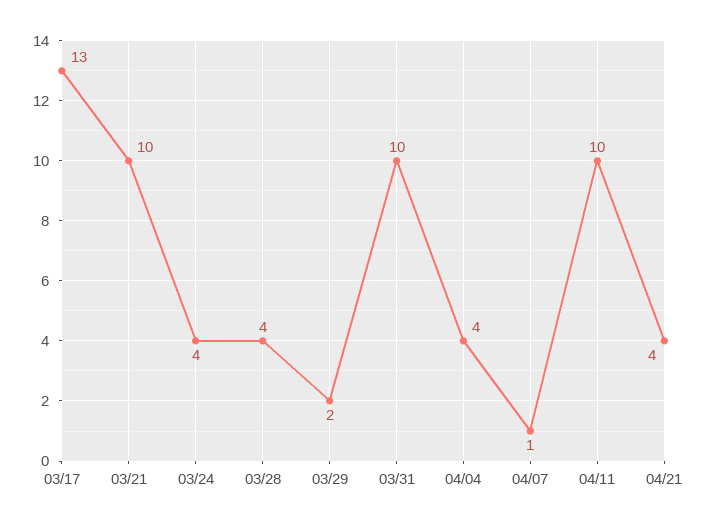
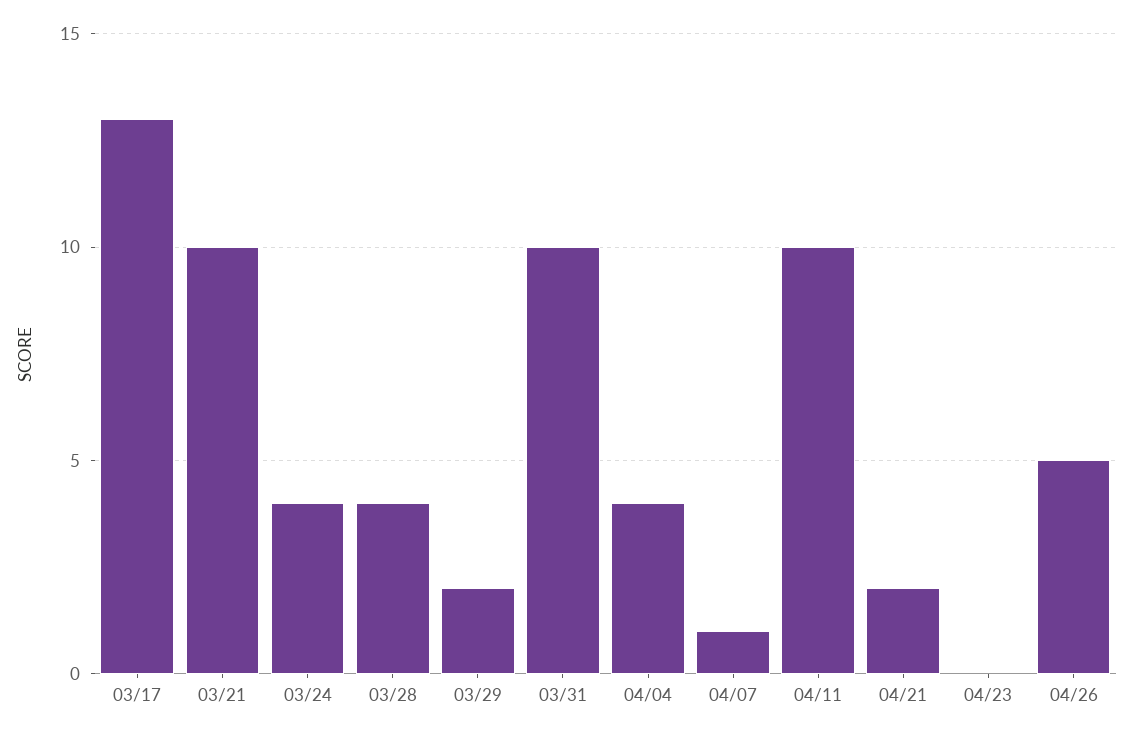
04/21: 4 -> 2
04/23: none -> 0
04/26: none -> 5

